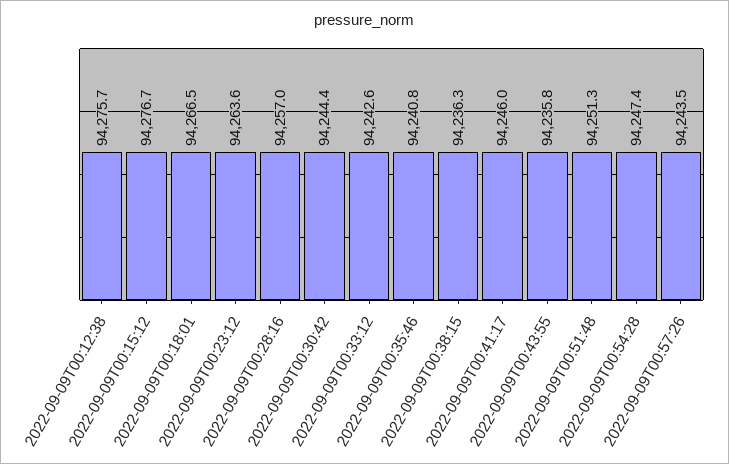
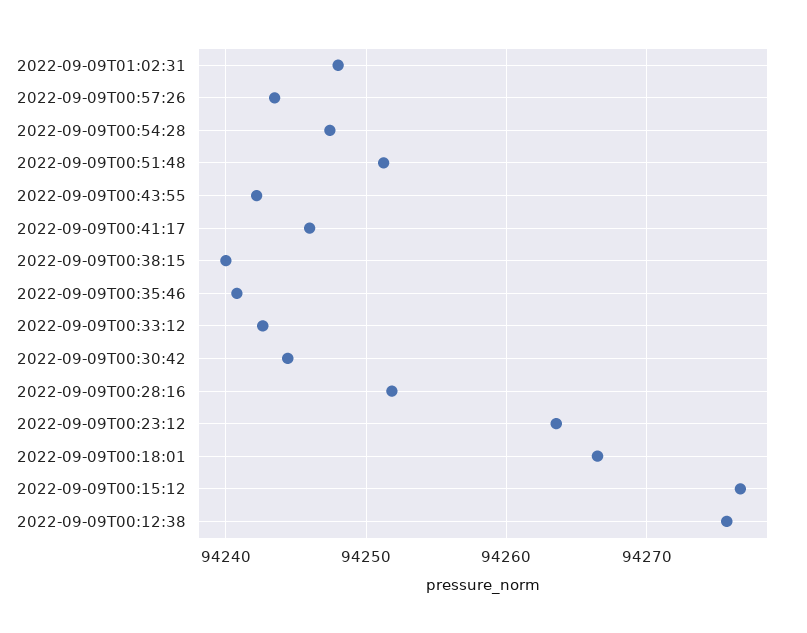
2022-09-09T00:28:16: 94257 -> 94252
2022-09-09T00:38:15: 94236.3 -> 94240
2022-09-09T00:43:55: 94235.8 -> 94242
2022-09-09T01:02:31: none -> 94248

